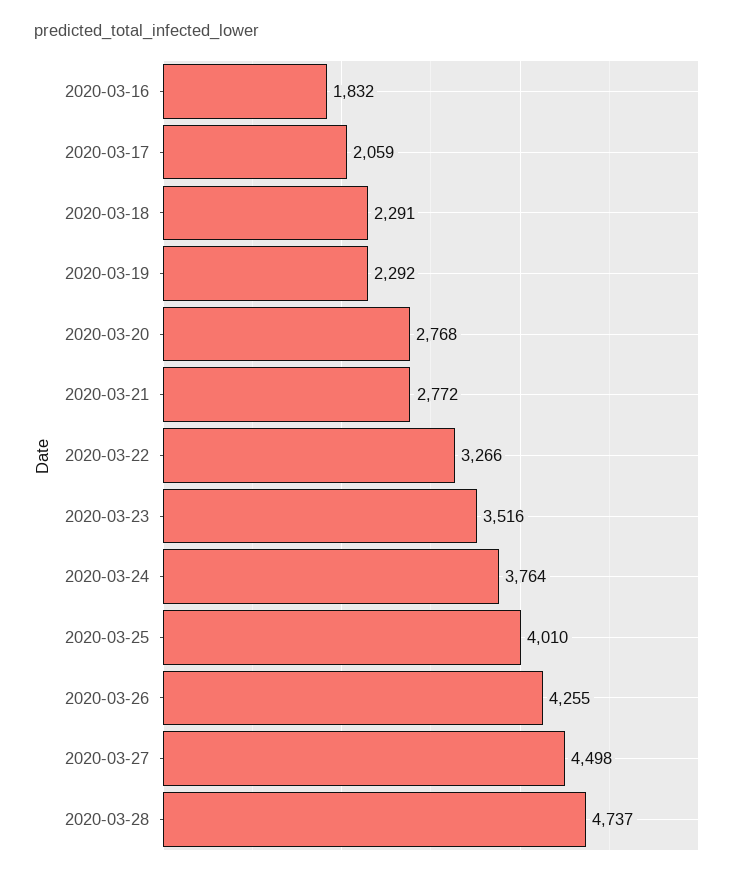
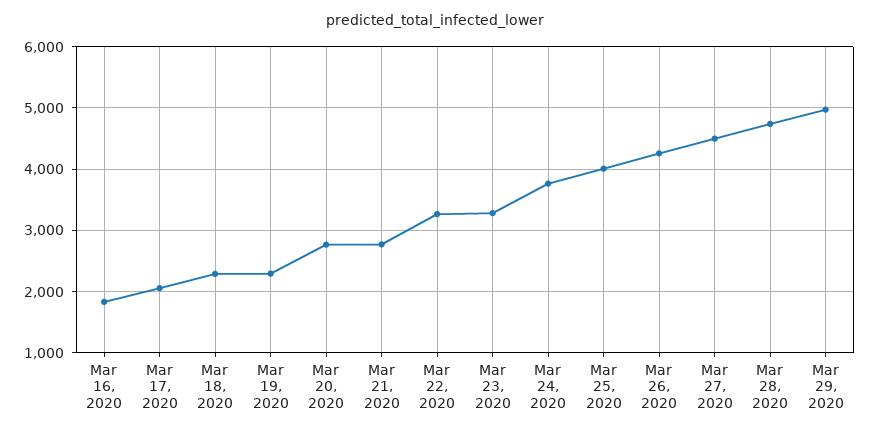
2020-03-23: 3516 -> 3300
Mar 29, 2020: none -> 5000

